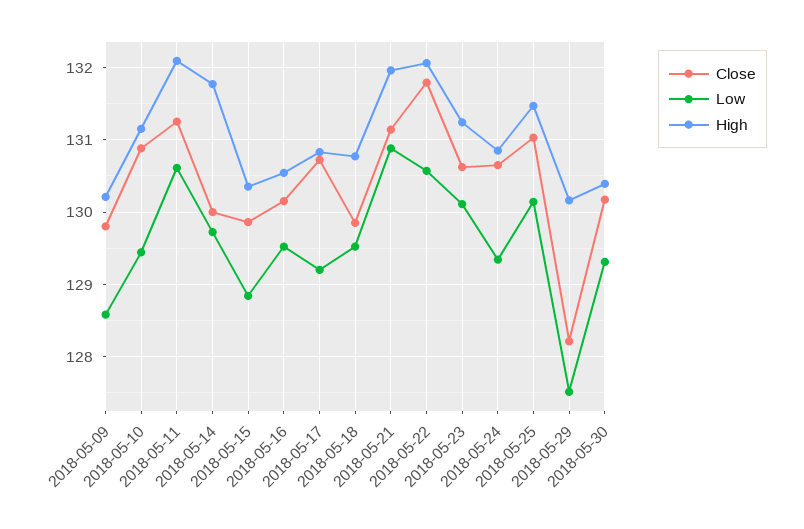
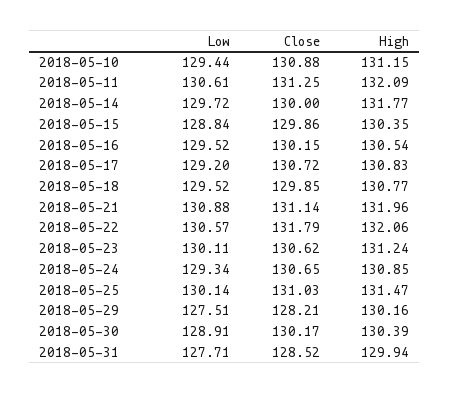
Close, 2018-05-09: 129.8 -> none
Low, 2018-05-09: 128.6 -> none
High, 2018-05-09: 130.2 -> none
Low, 2018-05-30: 129.3 -> 128.91
Low, 2018-05-31: none -> 127.71
Close, 2018-05-31: none -> 128.52
High, 2018-05-31: none -> 129.94

